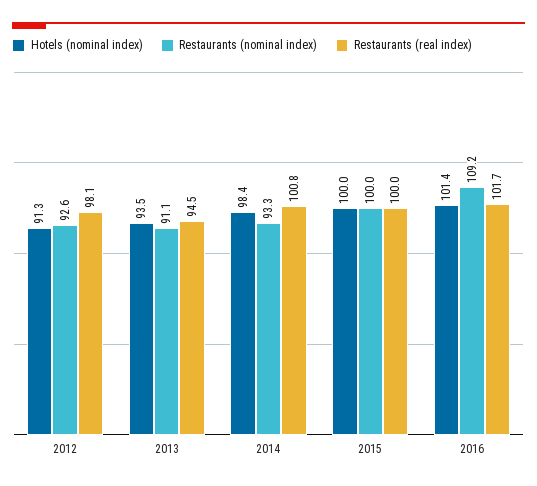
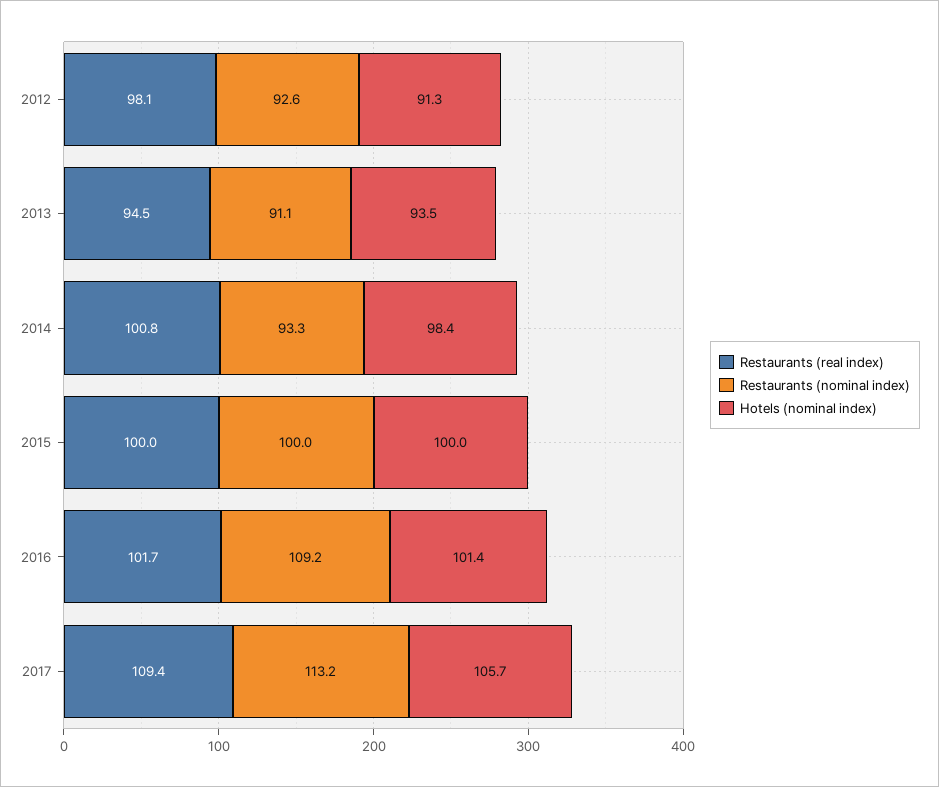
Restaurants (real index), 2017: none -> 109.4
Restaurants (nominal index), 2017: none -> 113.2
Hotels (nominal index), 2017: none -> 105.7

